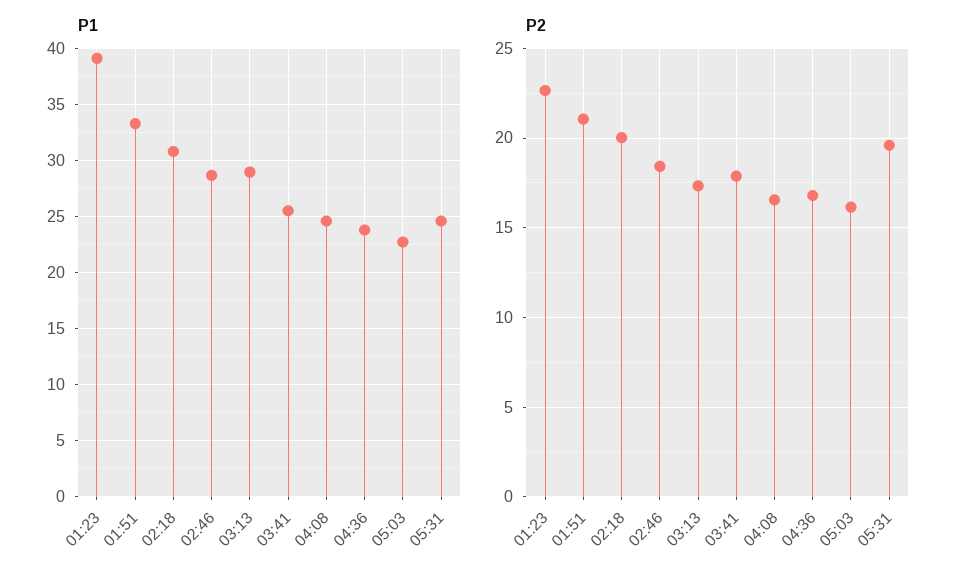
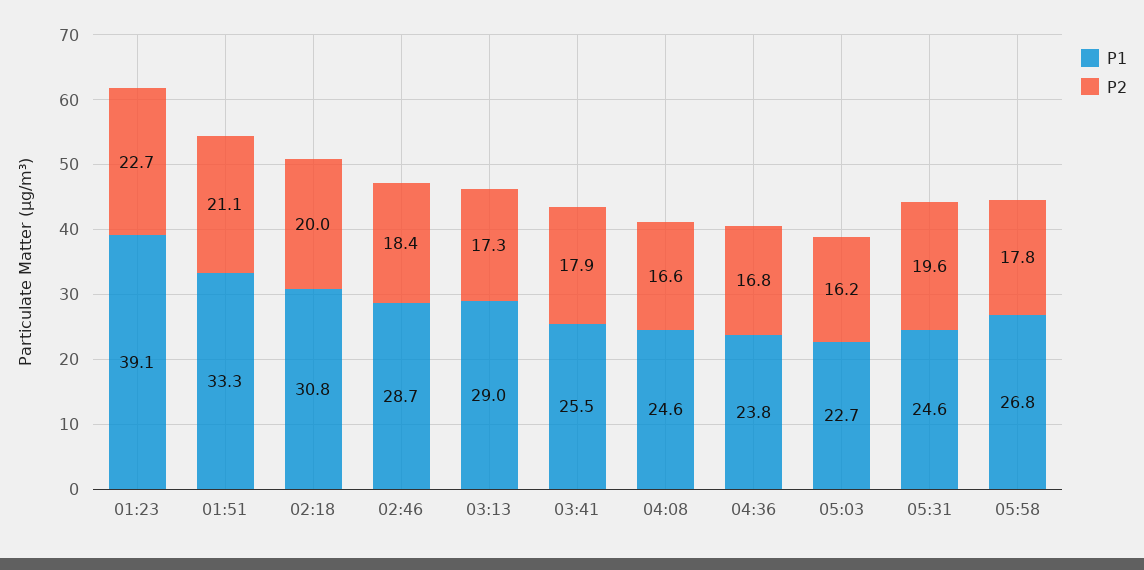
P1, 05:58: none -> 26.8
P2, 05:58: none -> 17.8

